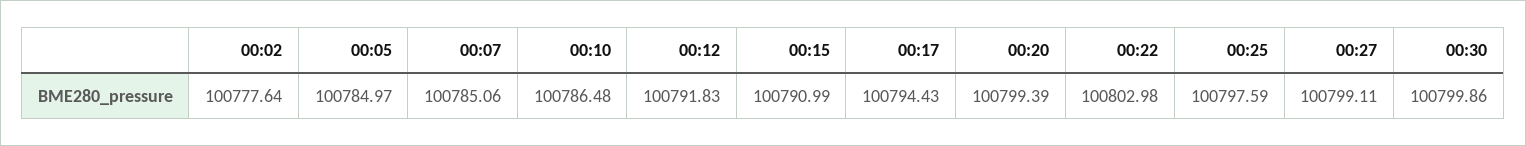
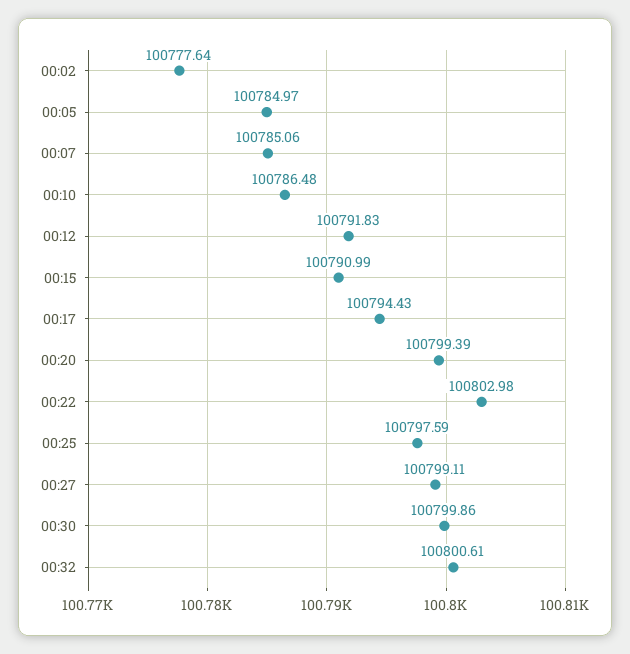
00:32: none -> 100800.61

